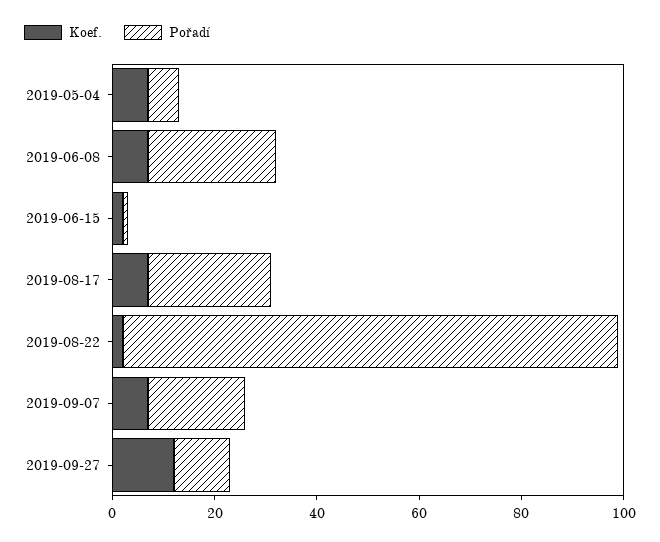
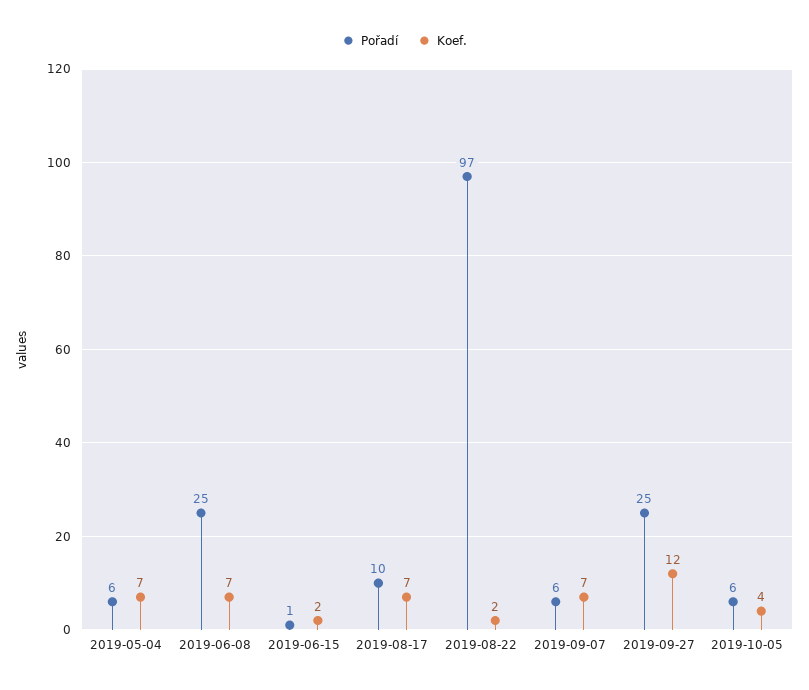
Pořadí, 2019-08-17: 25 -> 10
Pořadí, 2019-09-07: 20 -> 6
Pořadí, 2019-09-27: 10 -> 25
Pořadí, 2019-10-05: none -> 6
Koef., 2019-10-05: none -> 4

